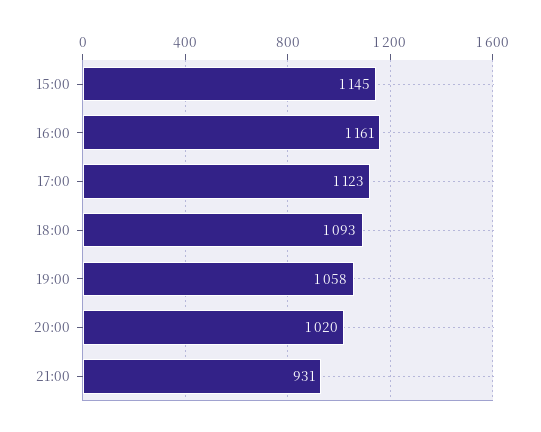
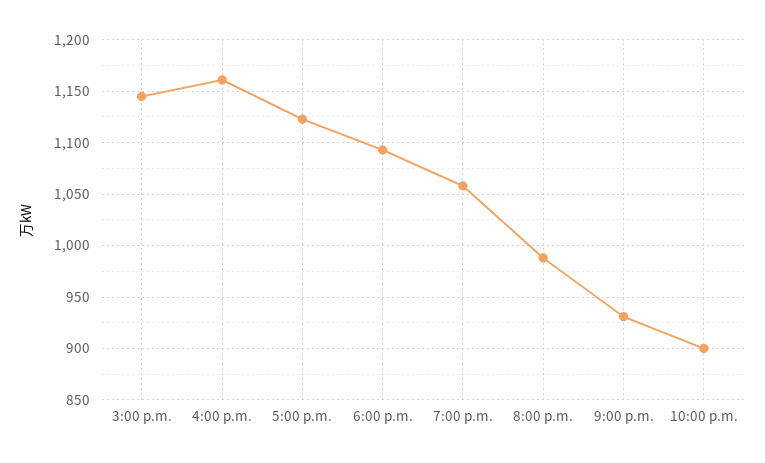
20:00: 1020 -> 990
10:00 p.m.: none -> 900

